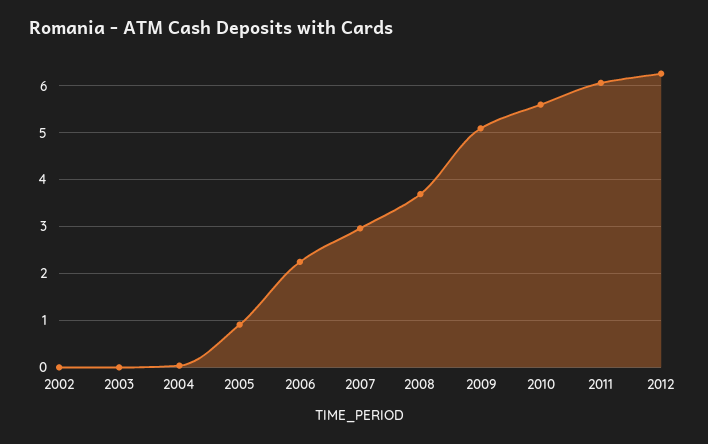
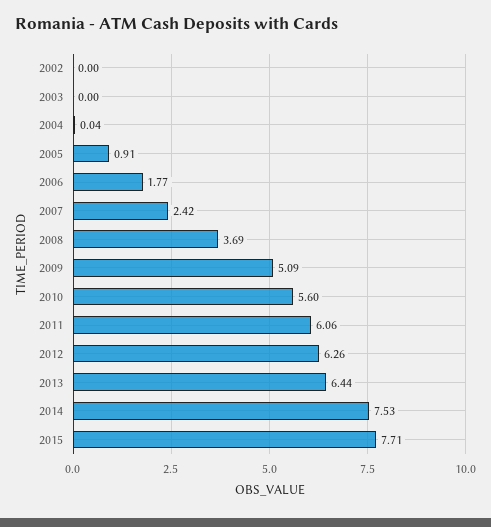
2006: 2.2 -> 1.77
2007: 3 -> 2.42
2013: none -> 6.44
2014: none -> 7.53
2015: none -> 7.71

